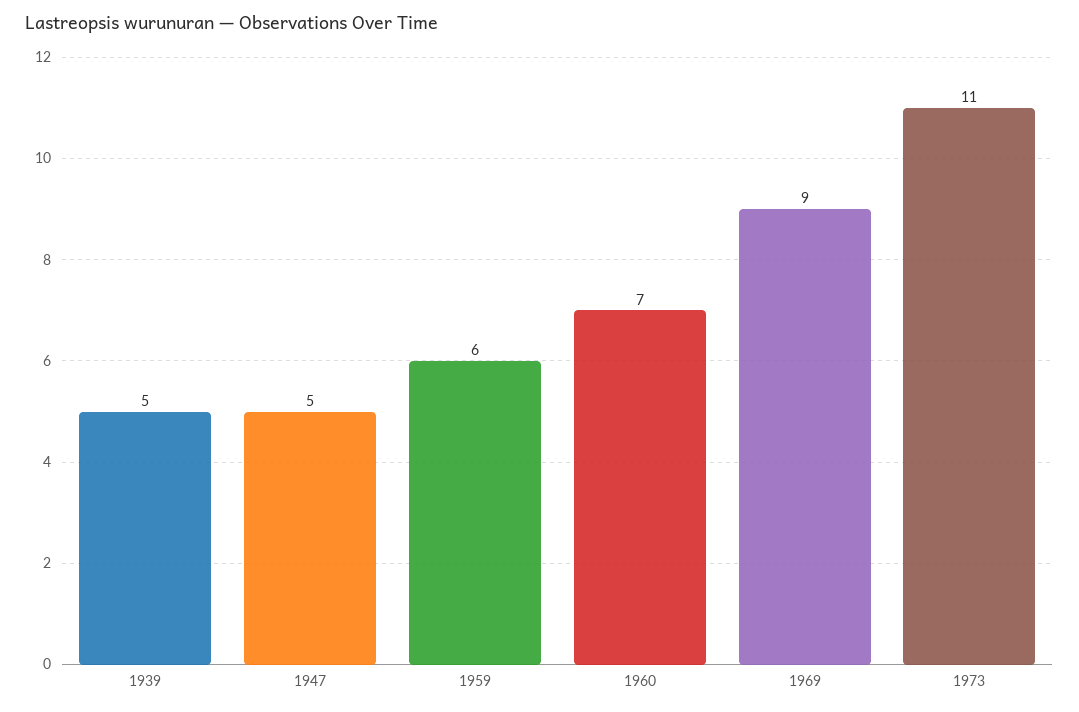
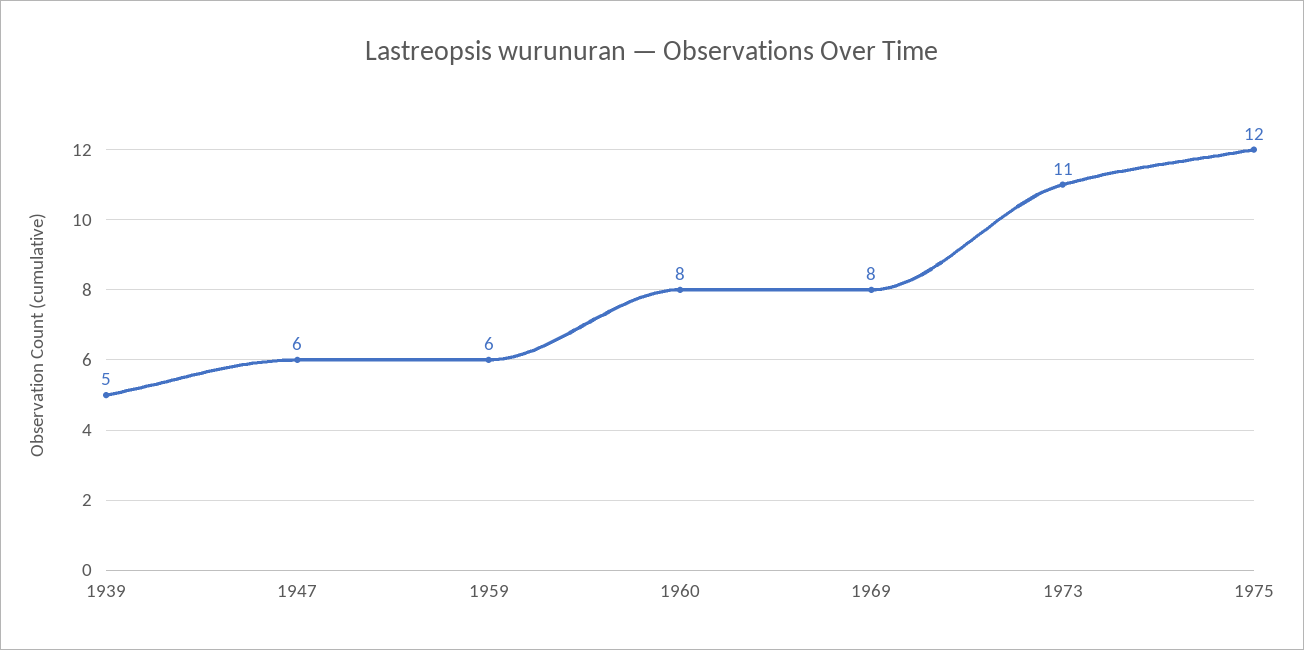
1947: 5 -> 6
1960: 7 -> 8
1969: 9 -> 8
1975: none -> 12

